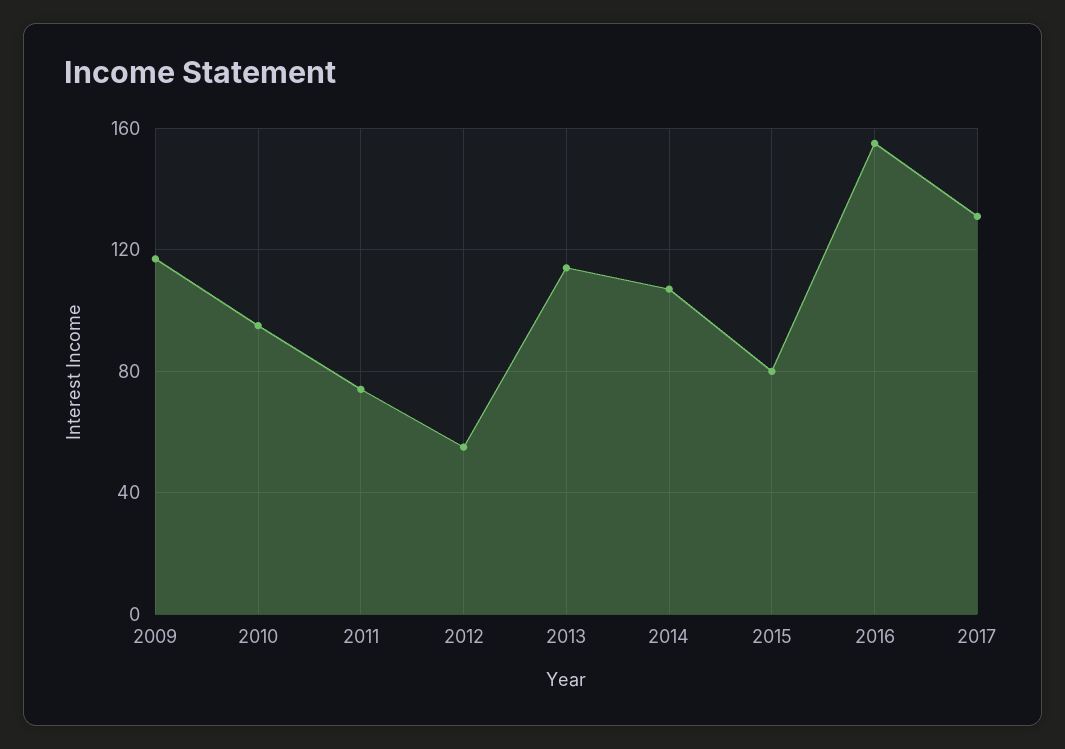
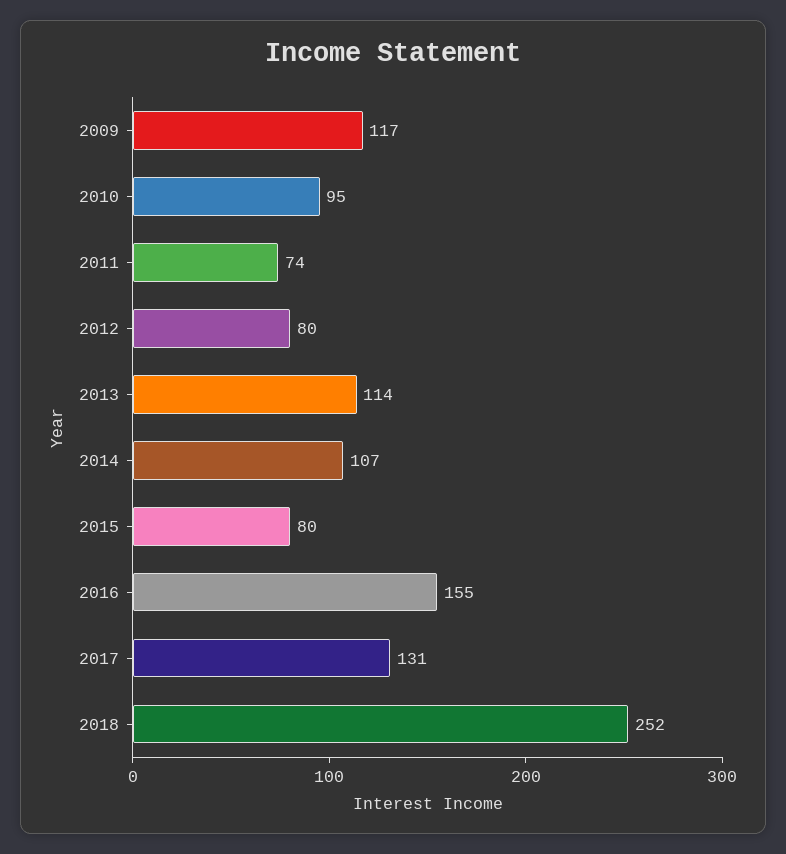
2012: 55 -> 80
2018: none -> 252

